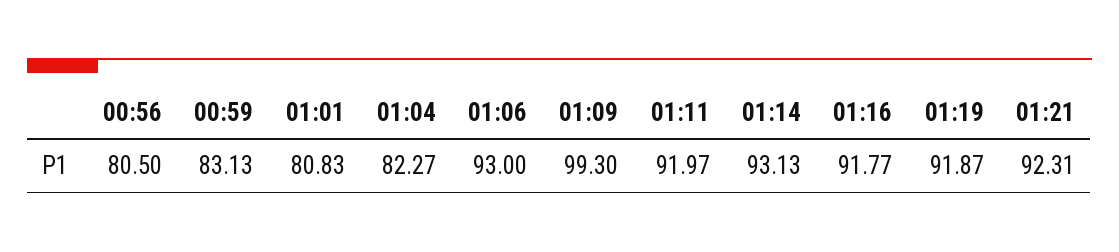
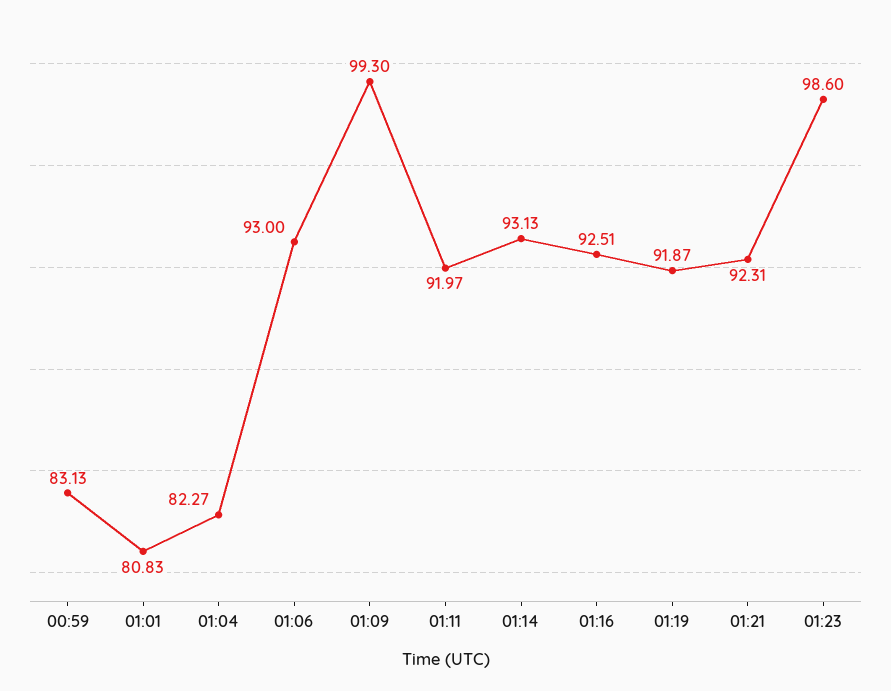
00:56: 80.5 -> none
01:16: 91.77 -> 92.51
01:23: none -> 98.6

